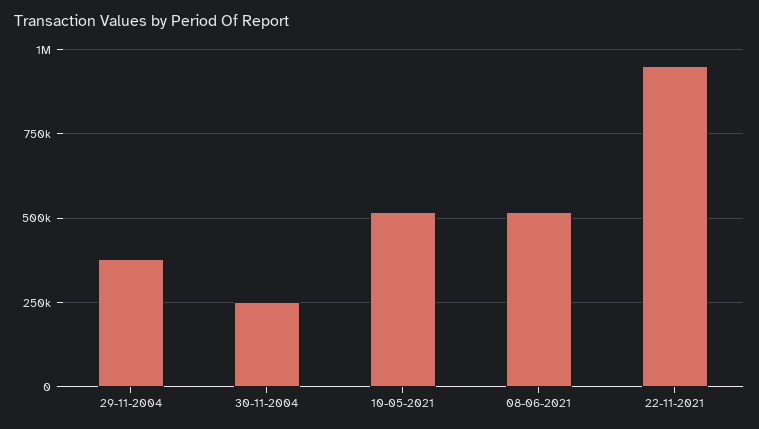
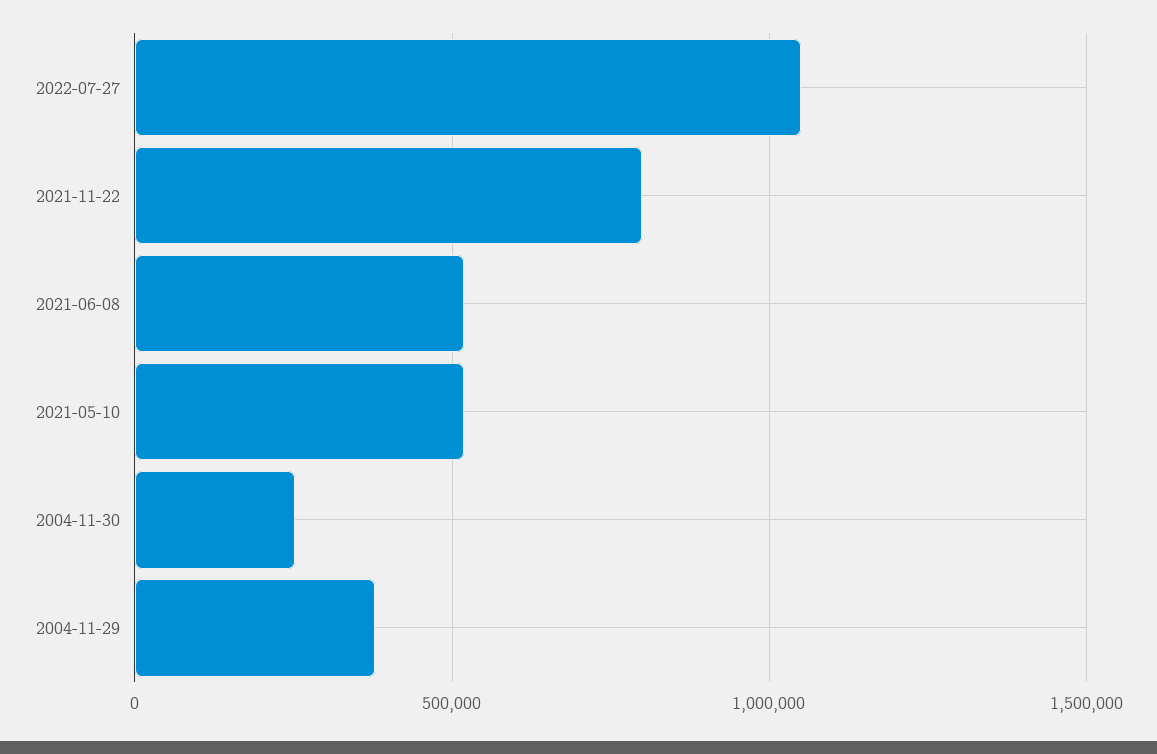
22-11-2021: 950000 -> 800000
2022-07-27: none -> 1050000

